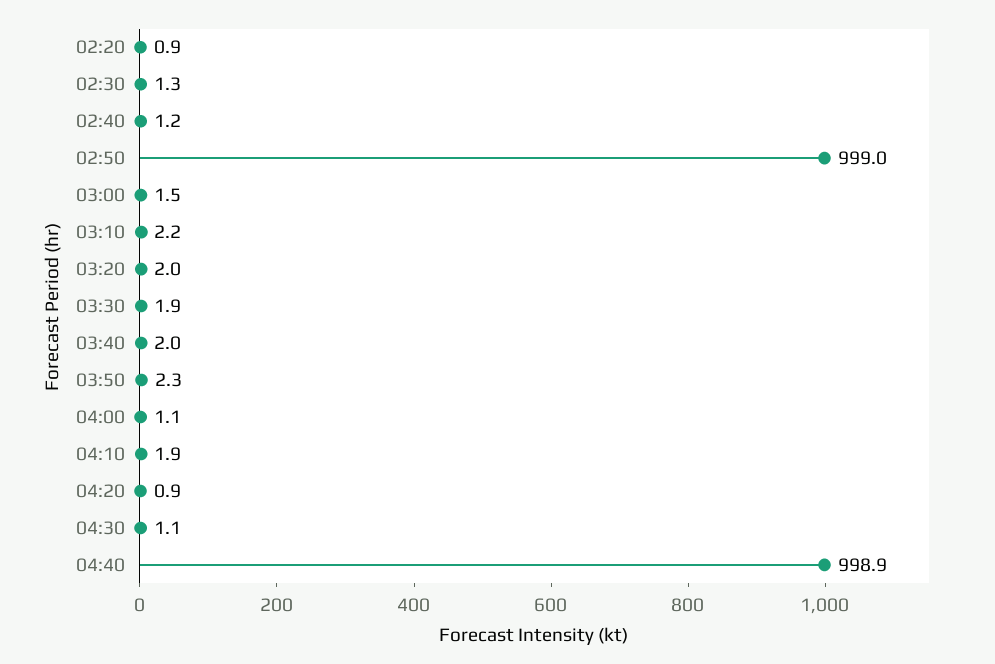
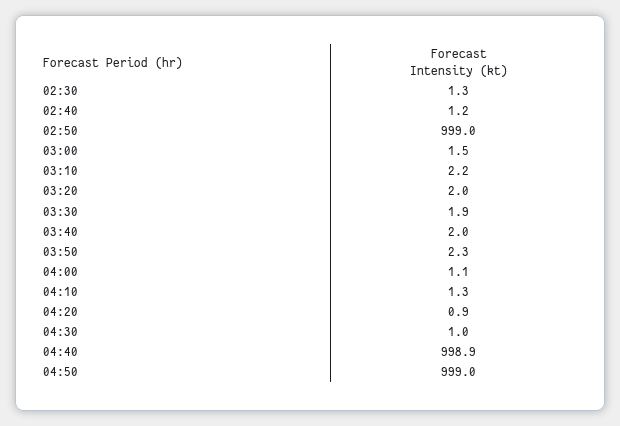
02:20: 0.9 -> none
04:10: 1.9 -> 1.3
04:30: 1.1 -> 1
04:50: none -> 999

